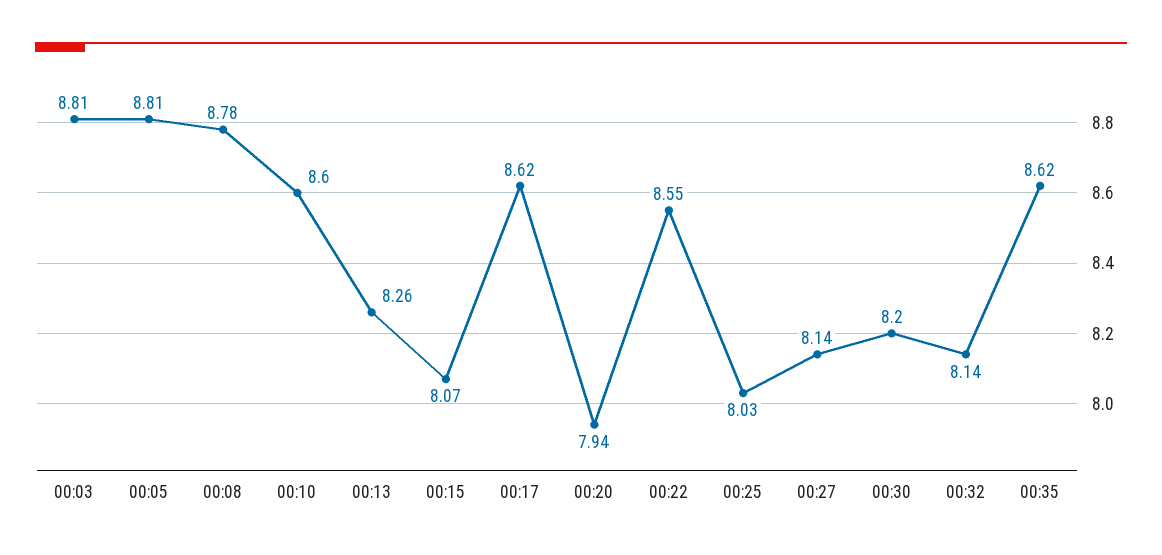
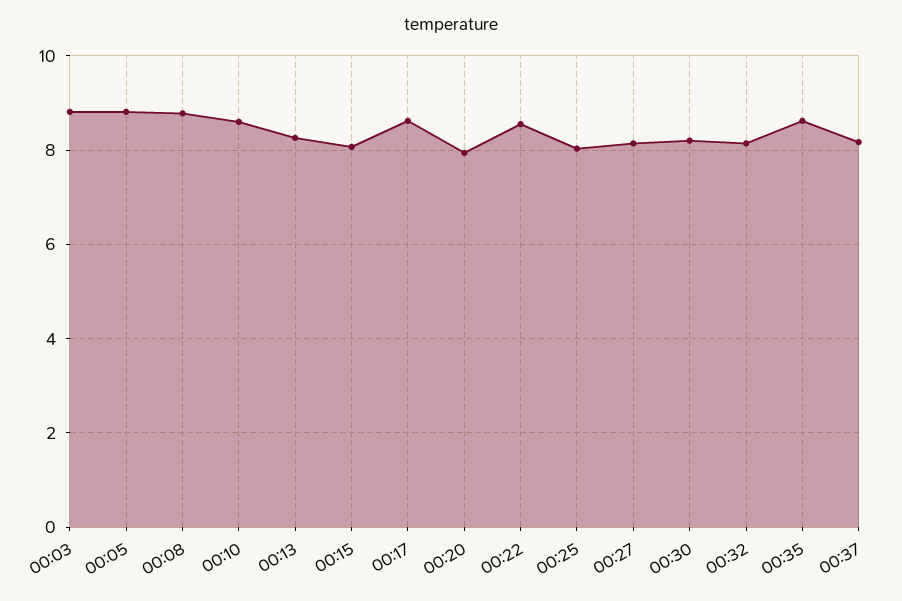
00:37: none -> 8.2

